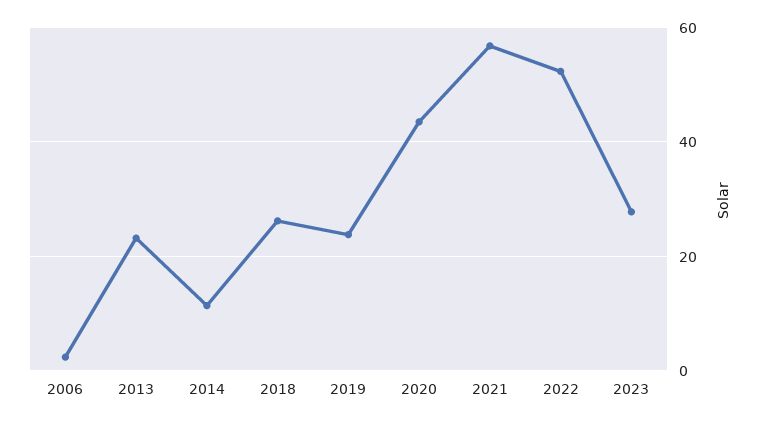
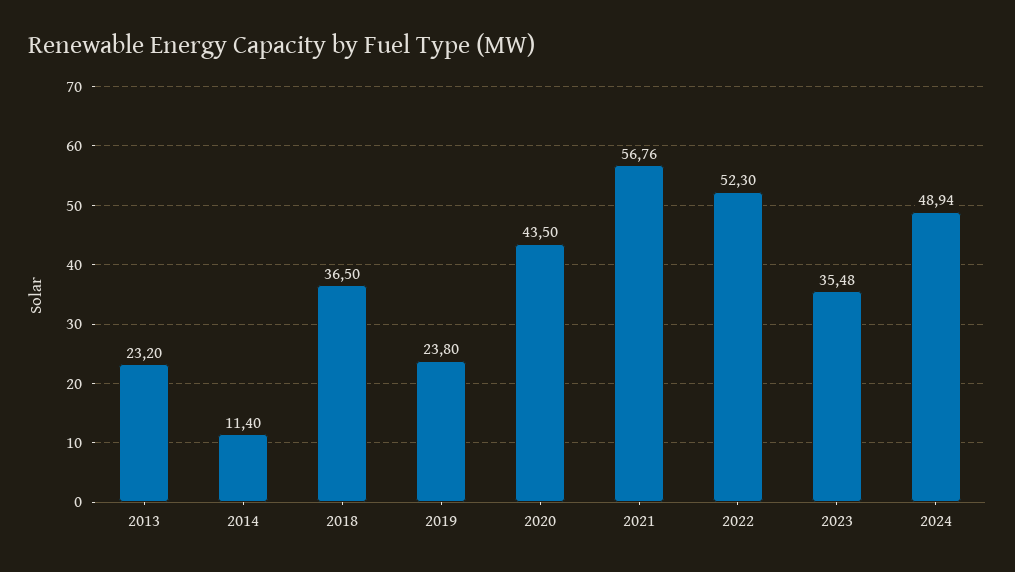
2006: 2 -> none
2018: 26 -> 36.5
2023: 28 -> 35.48
2024: none -> 48.94

